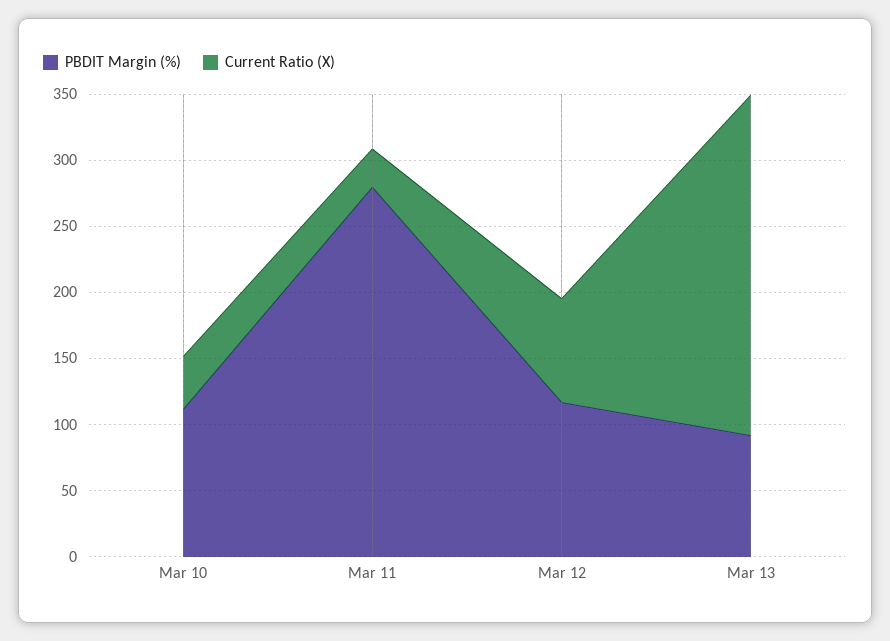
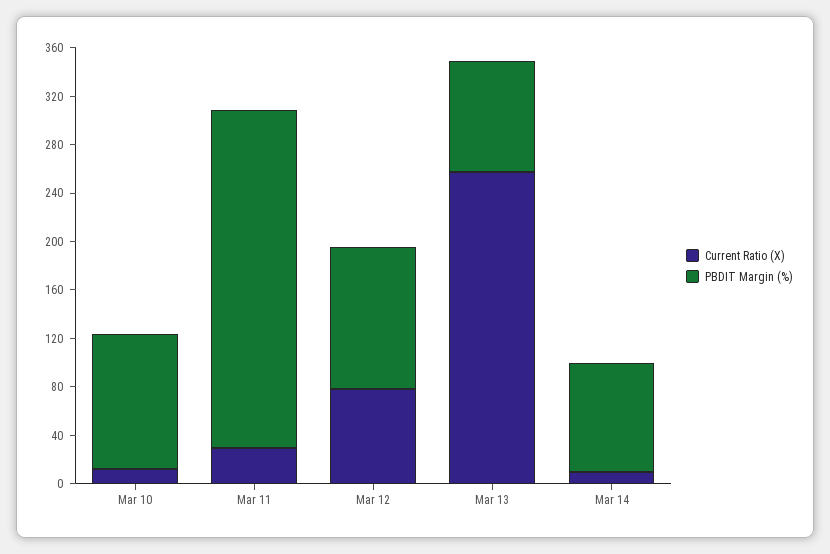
Current Ratio (X), Mar 10: 40 -> 10
Current Ratio (X), Mar 14: none -> 10
PBDIT Margin (%), Mar 14: none -> 90

